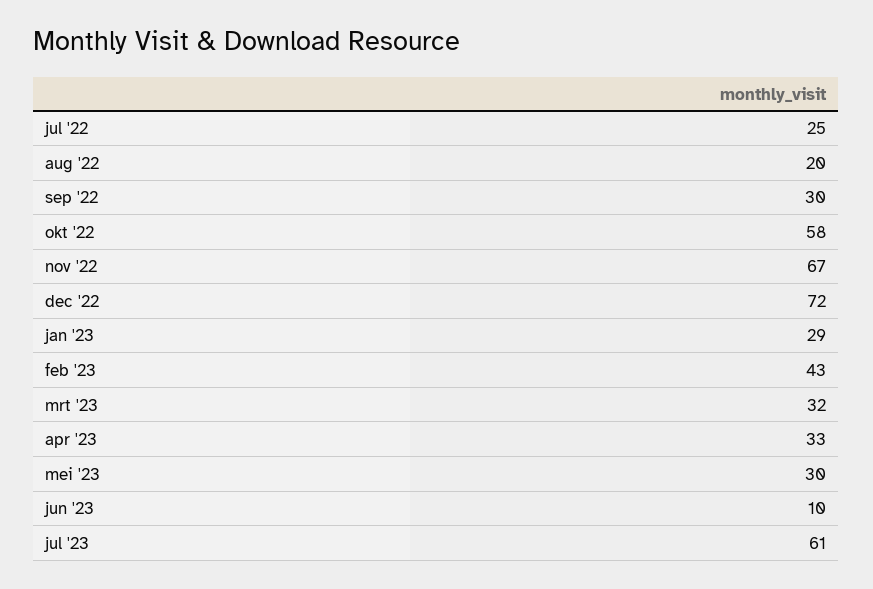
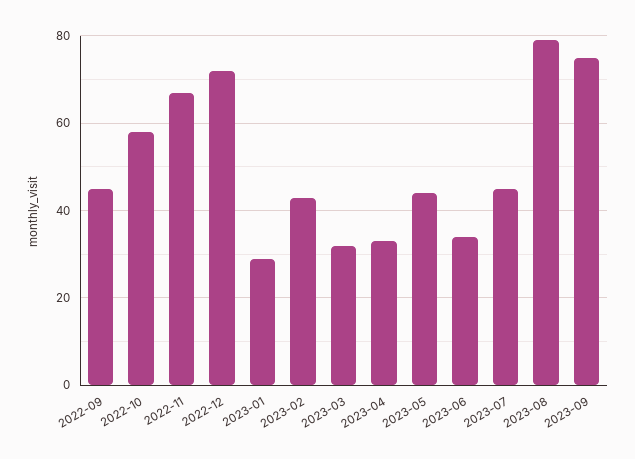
jul '22: 25 -> none
aug '22: 20 -> none
sep '22: 30 -> 45
mei '23: 30 -> 45
jun '23: 10 -> 35
jul '23: 61 -> 45
2023-08: none -> 80
2023-09: none -> 75

